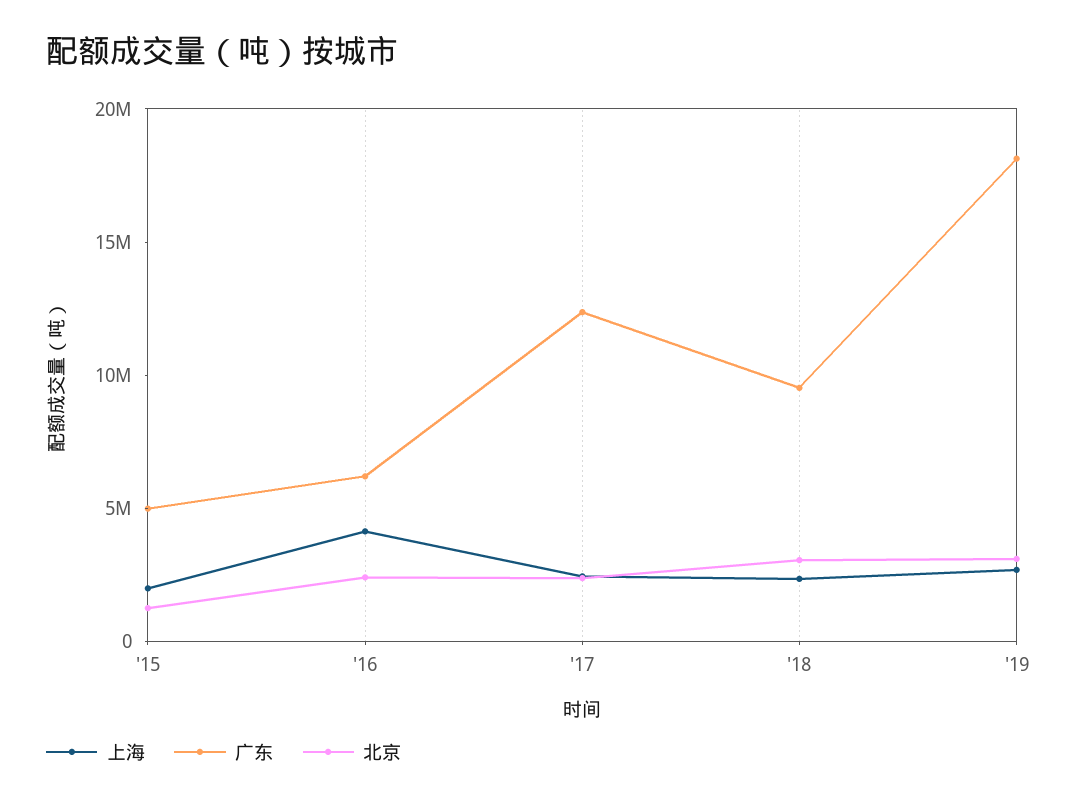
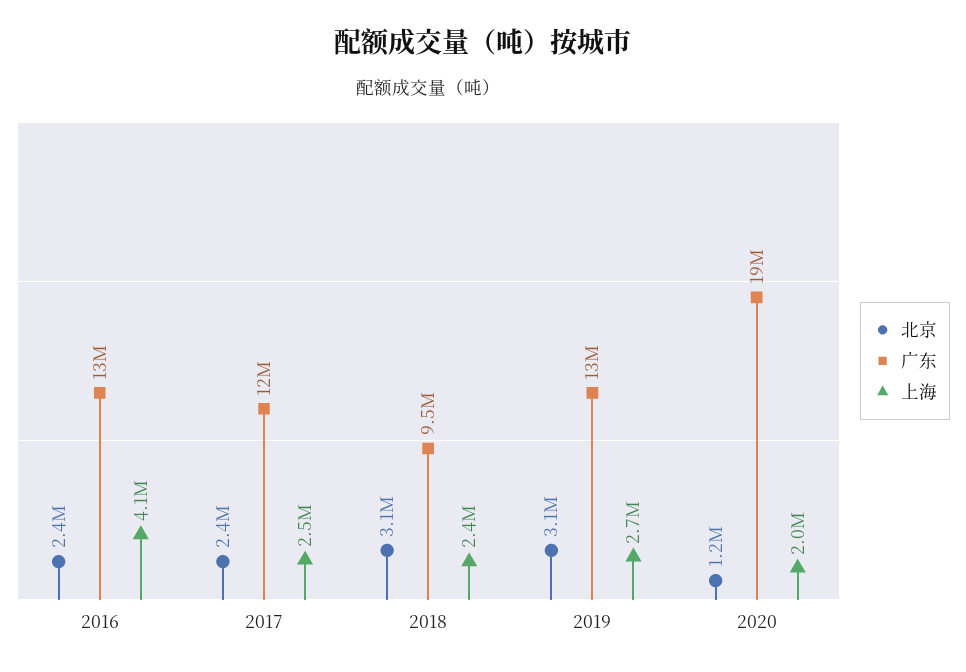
上海, '15: 2000000 -> none
广东, '15: 5000000 -> none
北京, '15: 1000000 -> none
广东, '16: 6000000 -> 13000000
广东, '19: 18000000 -> 13000000
北京, 2020: none -> 1200000
广东, 2020: none -> 19000000
上海, 2020: none -> 2000000

